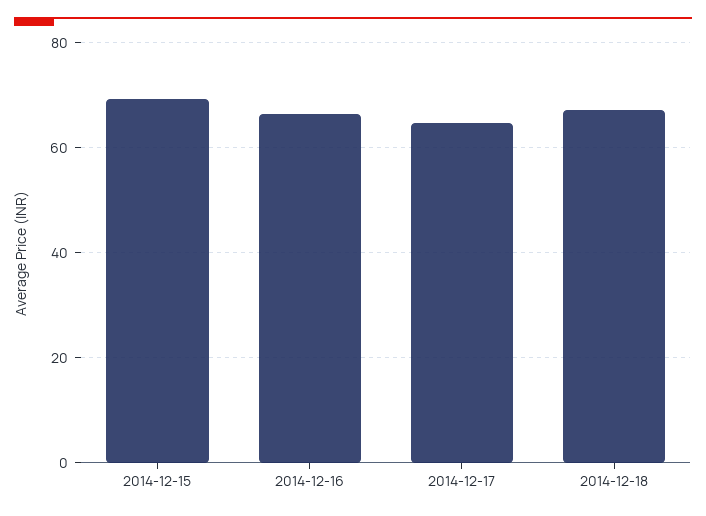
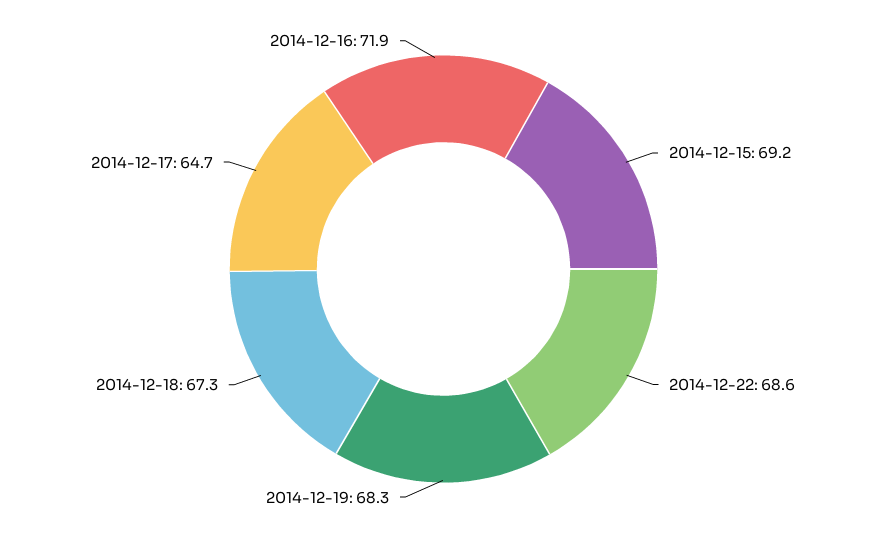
2014-12-16: 66 -> 71.9
2014-12-22: none -> 68.6
2014-12-19: none -> 68.3

